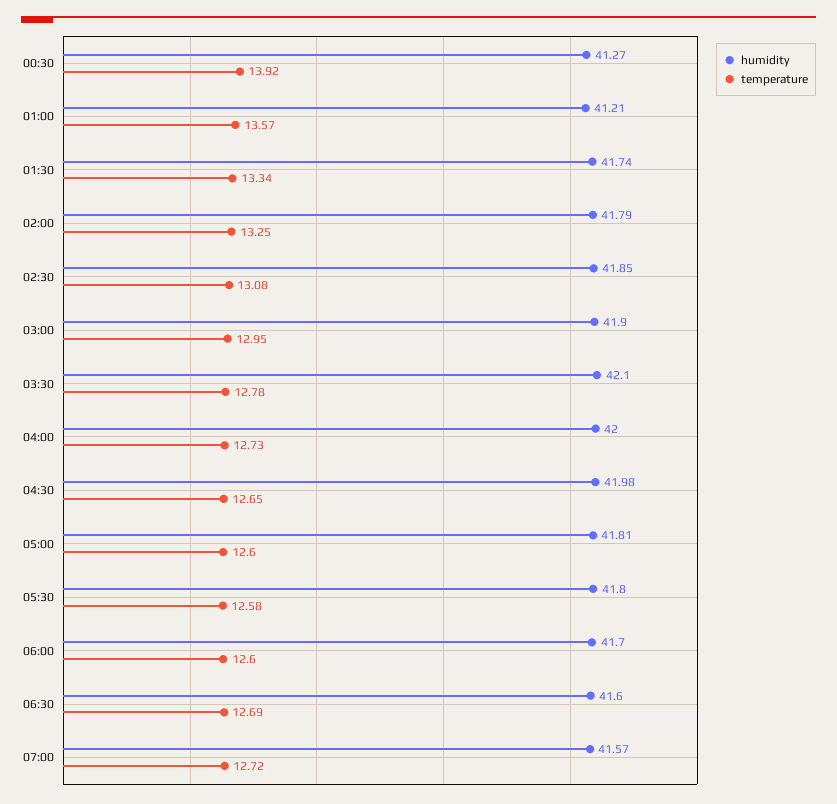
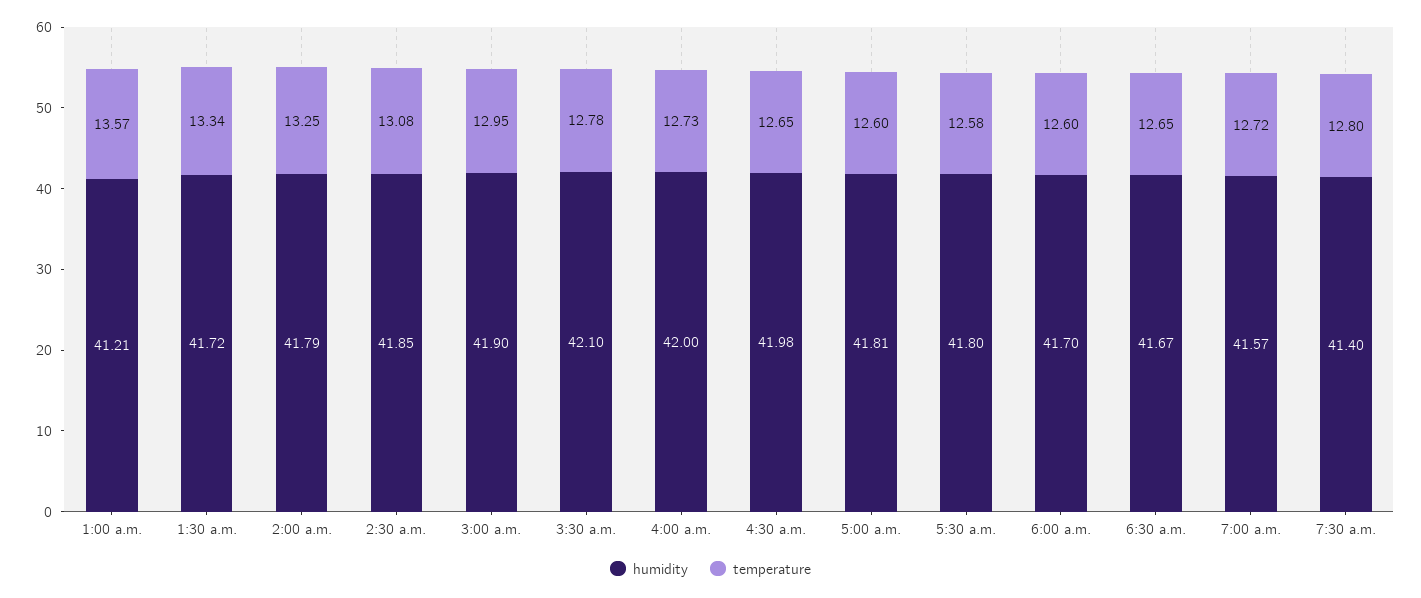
humidity, 00:30: 41.27 -> none
temperature, 00:30: 13.92 -> none
humidity, 01:30: 41.74 -> 41.72
humidity, 06:30: 41.6 -> 41.67
temperature, 06:30: 12.69 -> 12.65
humidity, 7:30 a.m.: none -> 41.4
temperature, 7:30 a.m.: none -> 12.8

